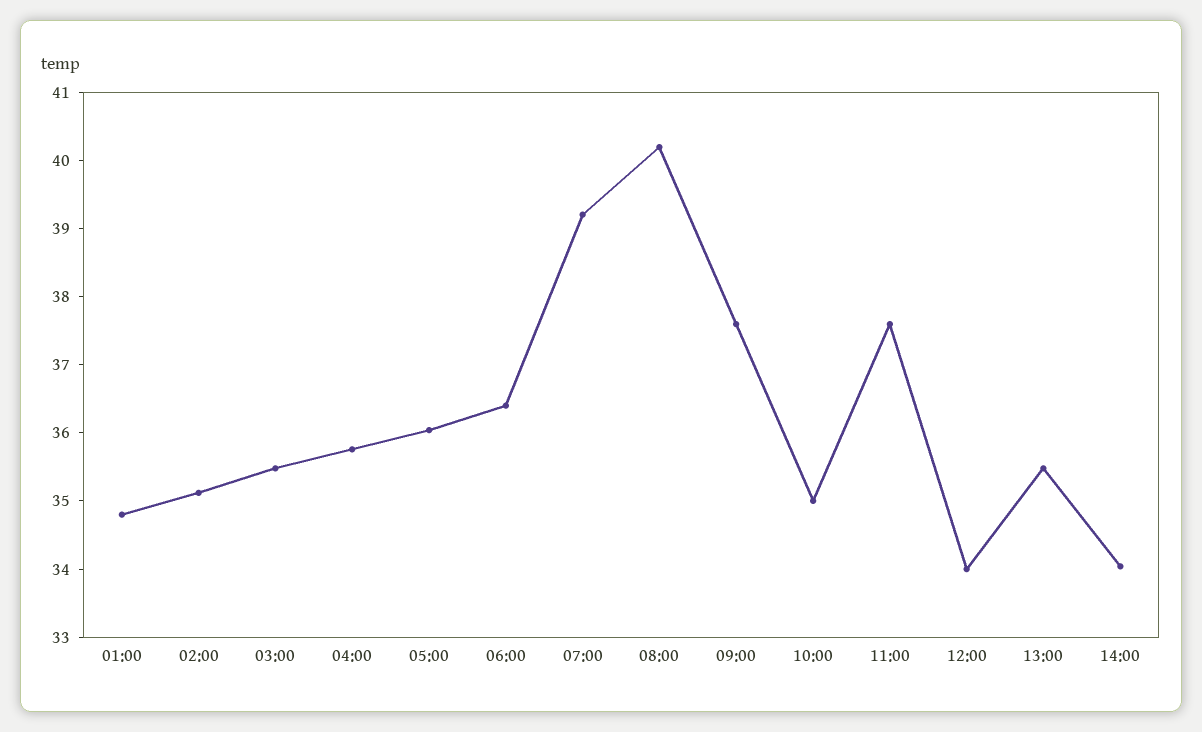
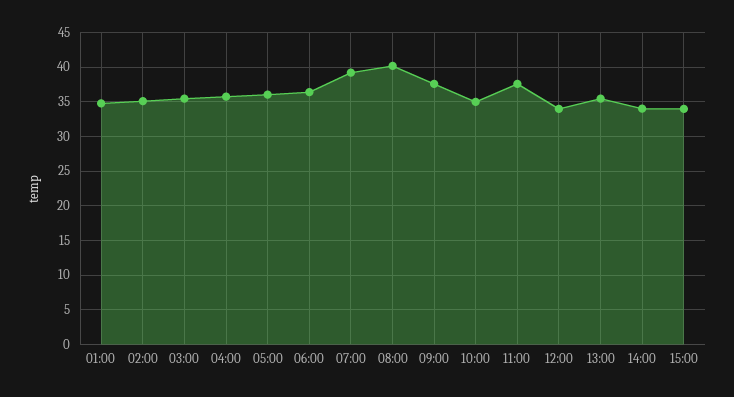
15:00: none -> 34

